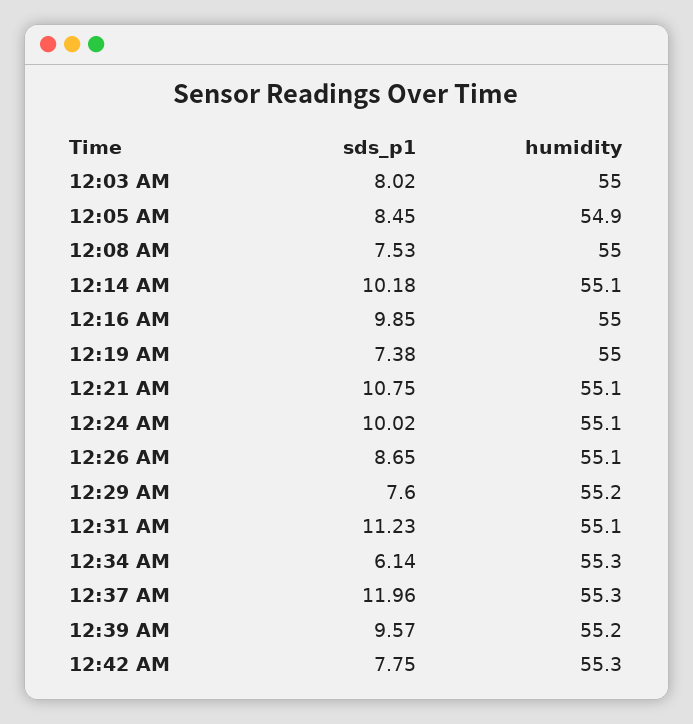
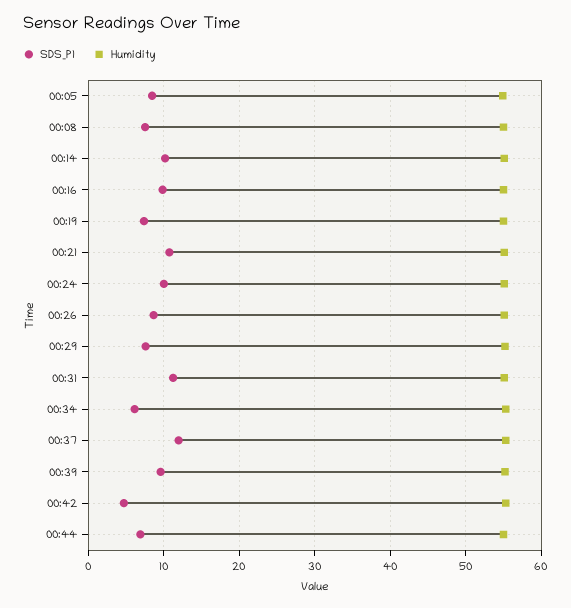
sds_p1, 12:03 AM: 8.02 -> none
humidity, 12:03 AM: 55 -> none
sds_p1, 12:42 AM: 7.75 -> 5
sds_p1, 00:44: none -> 7
humidity, 00:44: none -> 55

